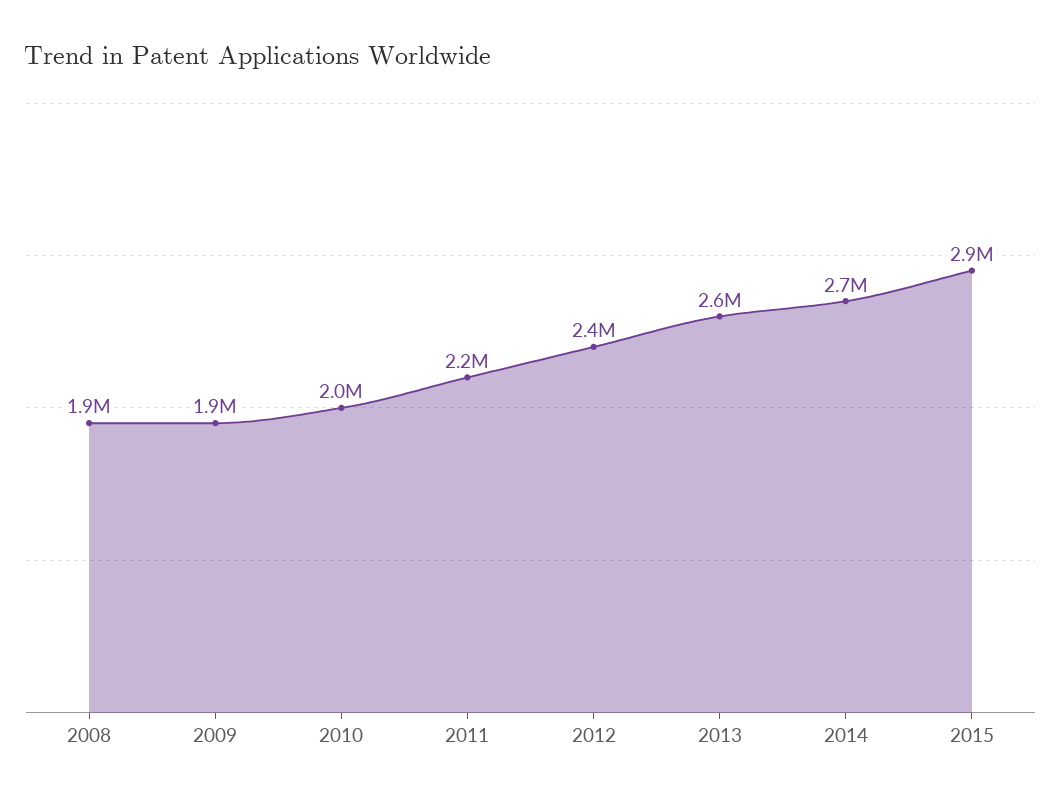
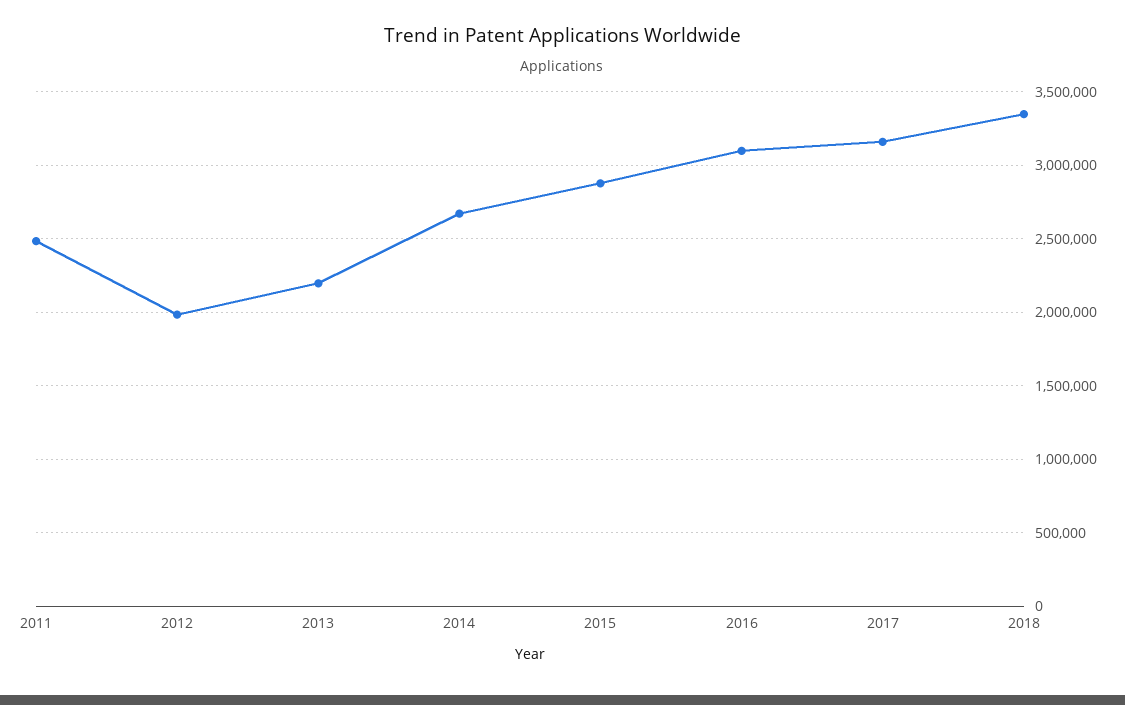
2008: 1900000 -> none
2009: 1900000 -> none
2010: 2000000 -> none
2011: 2200000 -> 2500000
2012: 2400000 -> 2000000
2013: 2600000 -> 2200000
2016: none -> 3100000
2017: none -> 3150000
2018: none -> 3350000

